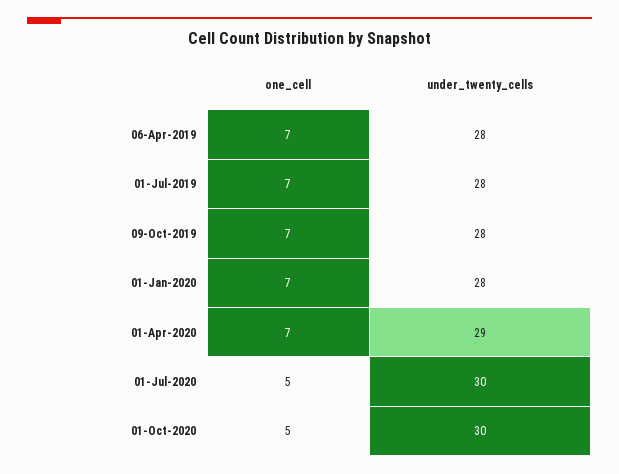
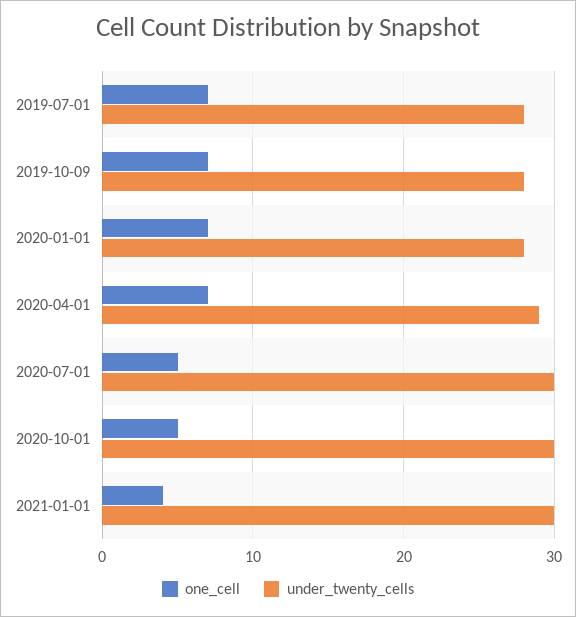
one_cell, 06-Apr-2019: 7 -> none
under_twenty_cells, 06-Apr-2019: 28 -> none
one_cell, 2021-01-01: none -> 4
under_twenty_cells, 2021-01-01: none -> 30

